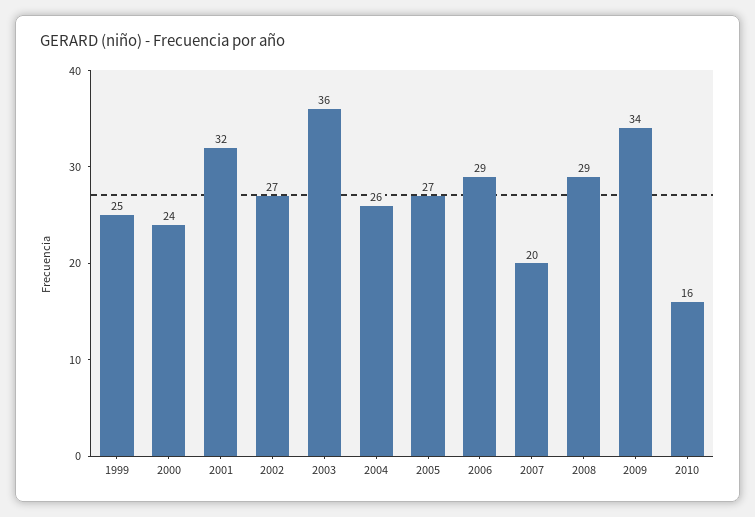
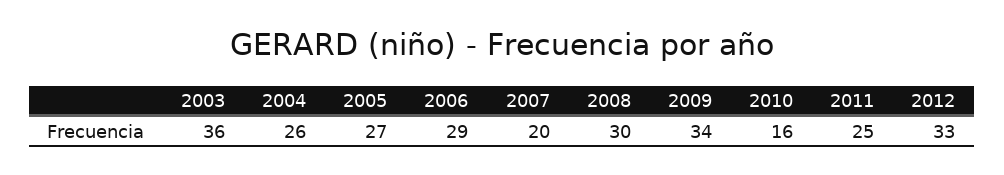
1999: 25 -> none
2000: 24 -> none
2001: 32 -> none
2002: 27 -> none
2008: 29 -> 30
2011: none -> 25
2012: none -> 33

